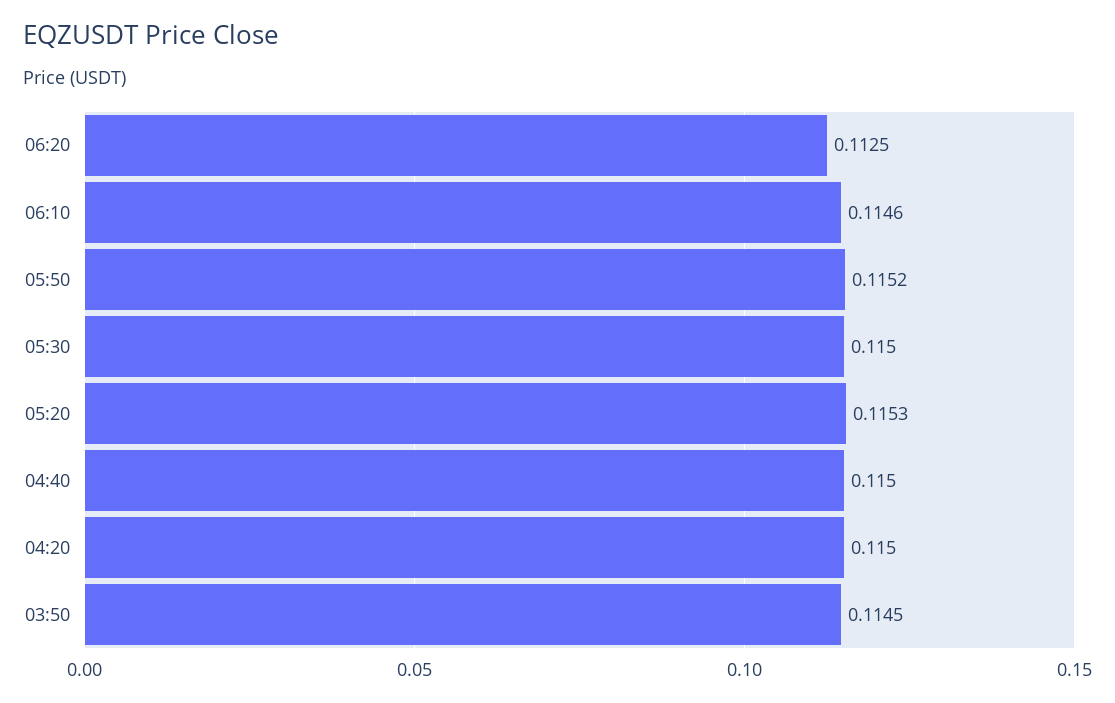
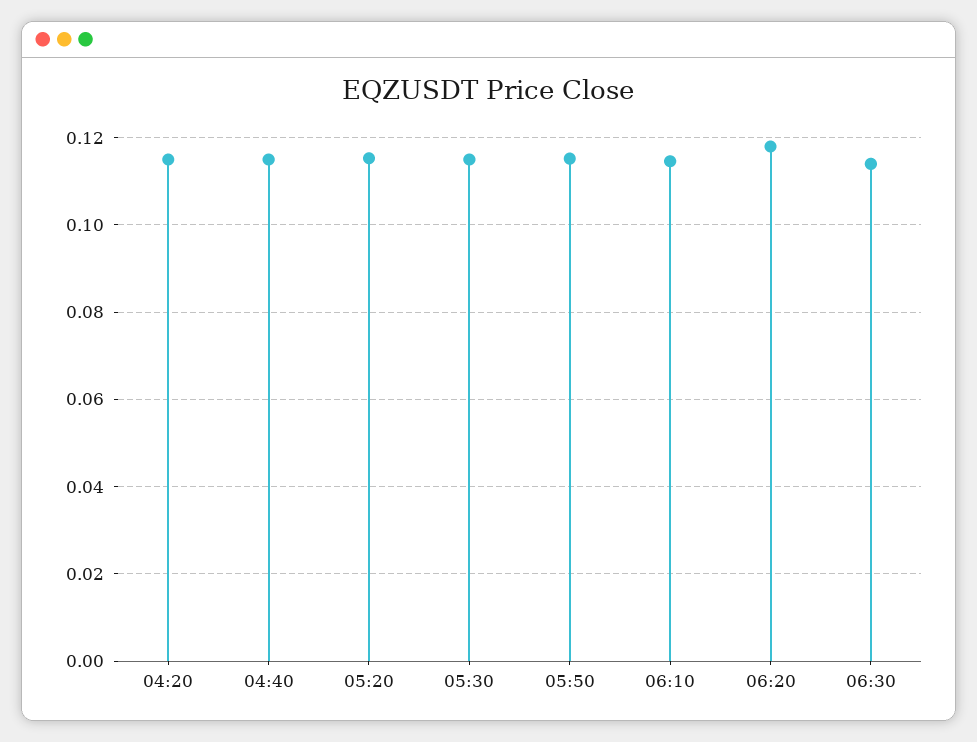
06:20: 0.1125 -> 0.118
03:50: 0.1145 -> none
06:30: none -> 0.114

